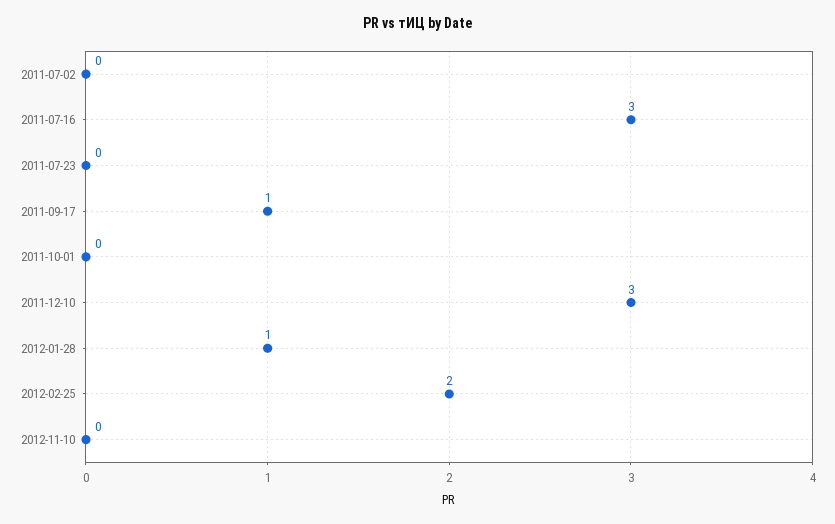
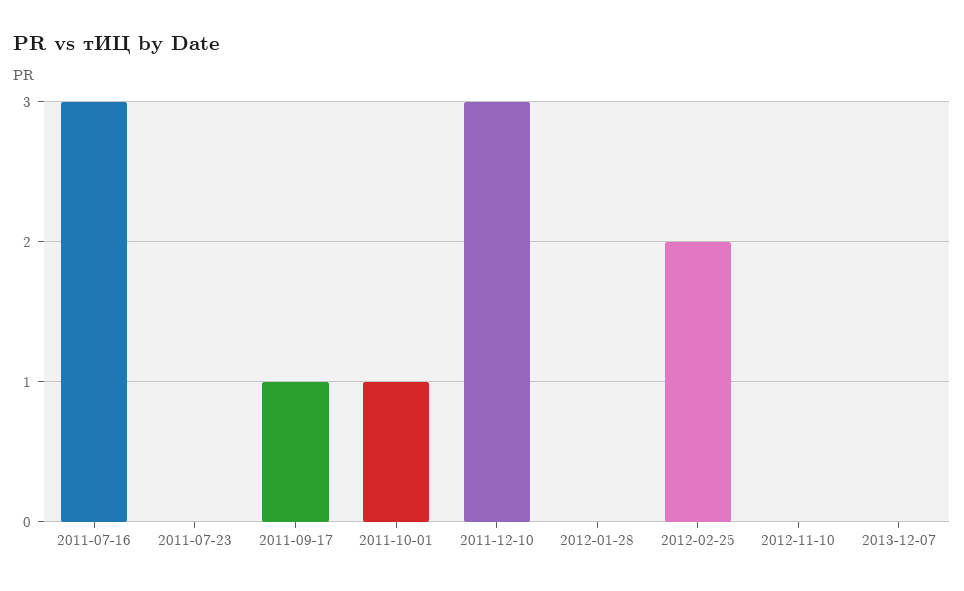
2011-07-02: 0 -> none
2011-10-01: 0 -> 1
2012-01-28: 1 -> 0
2013-12-07: none -> 0

